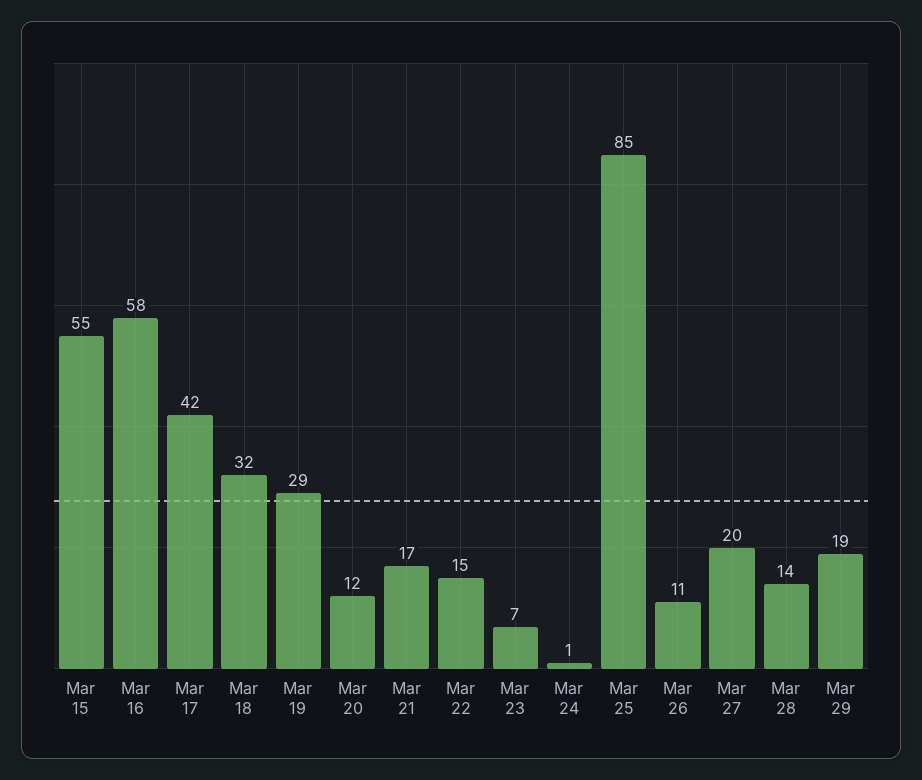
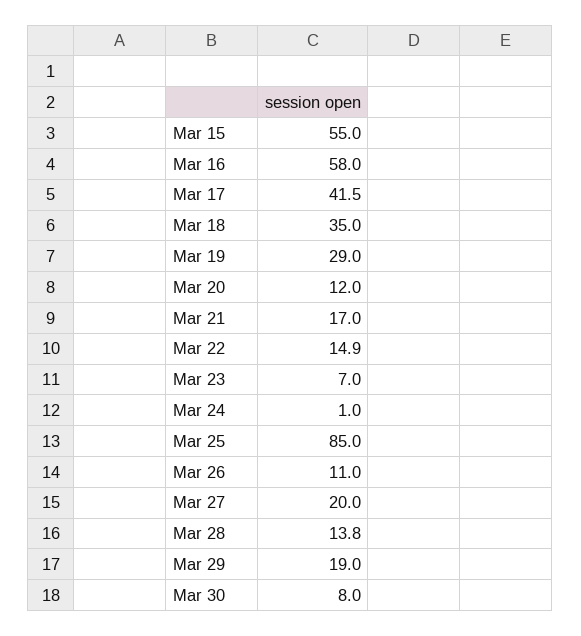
Mar 18: 32 -> 35
Mar 30: none -> 8

